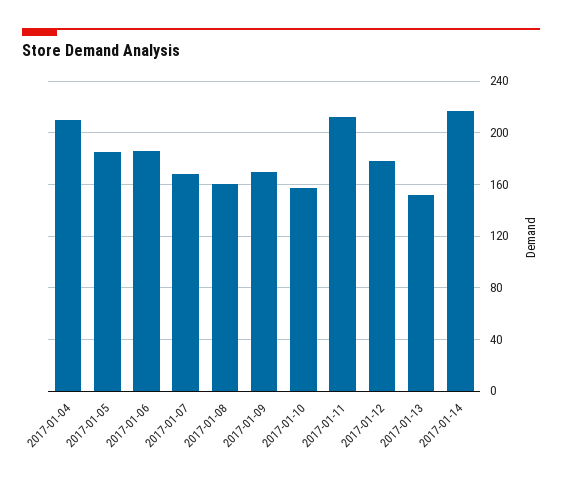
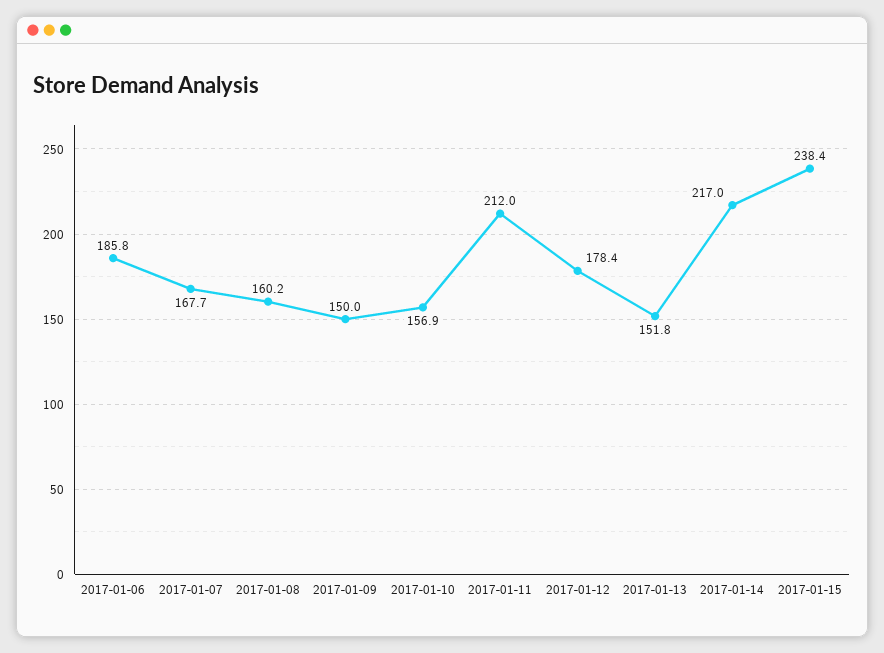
2017-01-04: 210 -> none
2017-01-05: 185 -> none
2017-01-09: 170 -> 150
2017-01-15: none -> 238.4

